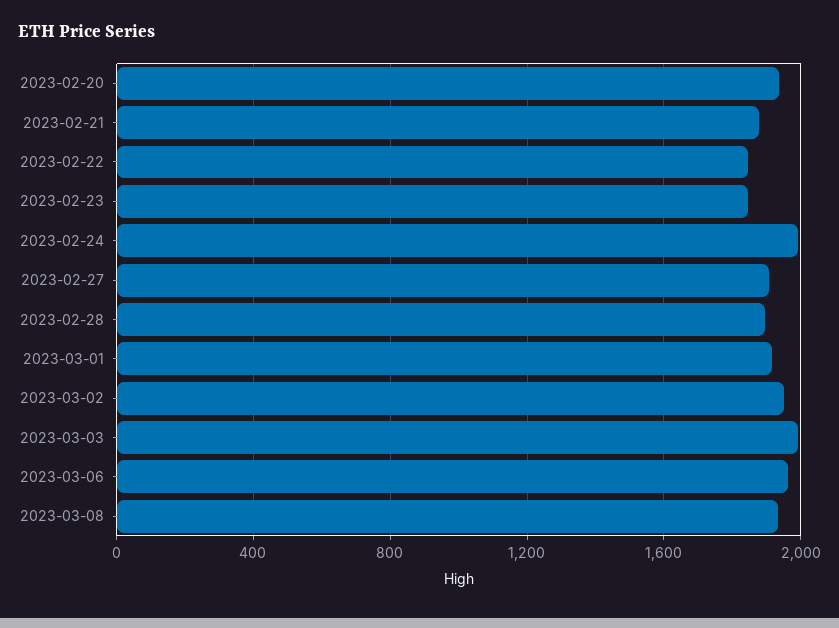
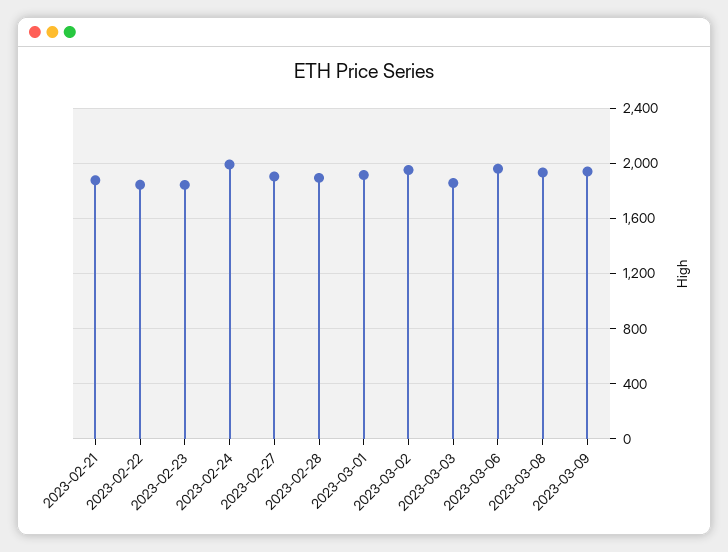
2023-02-20: 1950 -> none
2023-03-03: 2000 -> 1850
2023-03-09: none -> 1950

